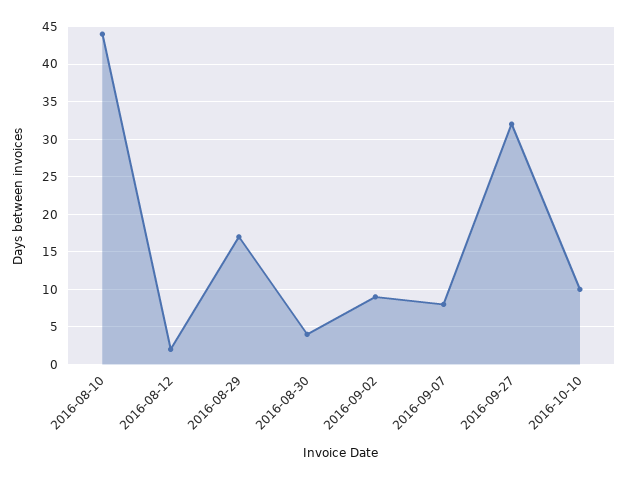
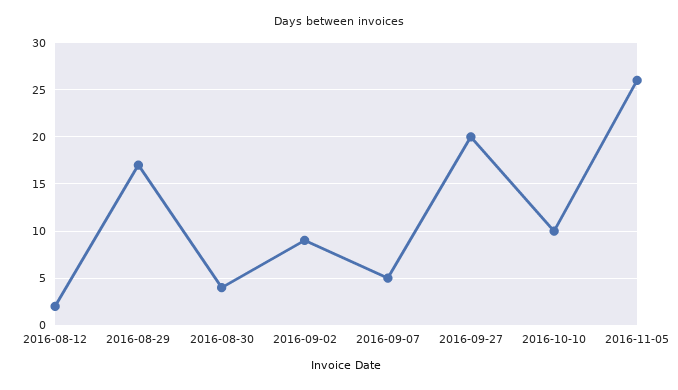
2016-08-10: 44 -> none
2016-09-07: 8 -> 5
2016-09-27: 32 -> 20
2016-11-05: none -> 26

